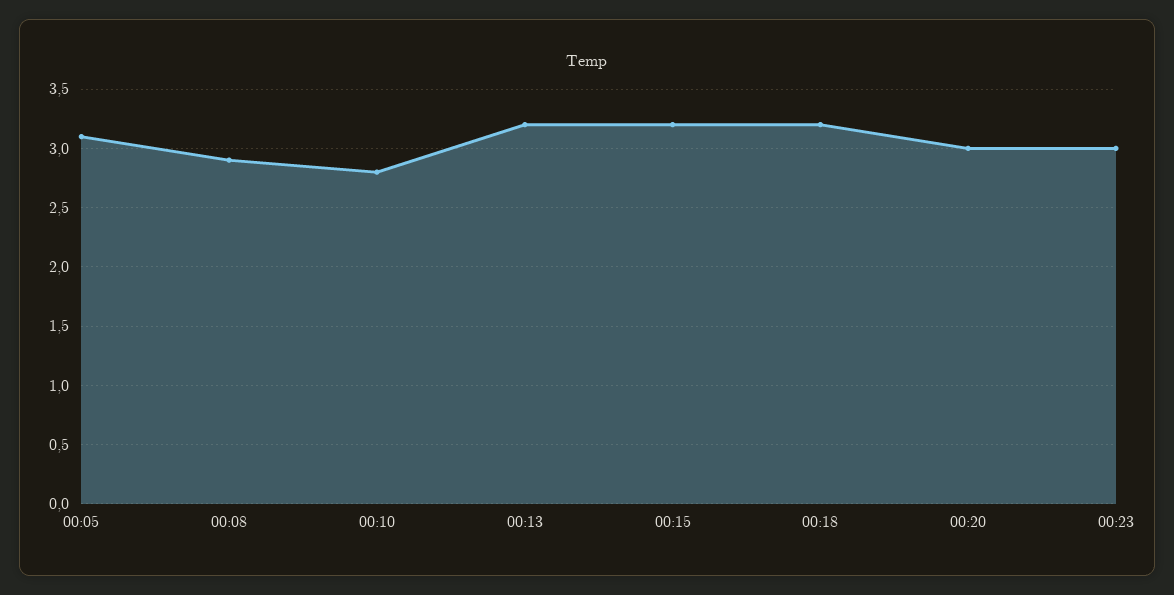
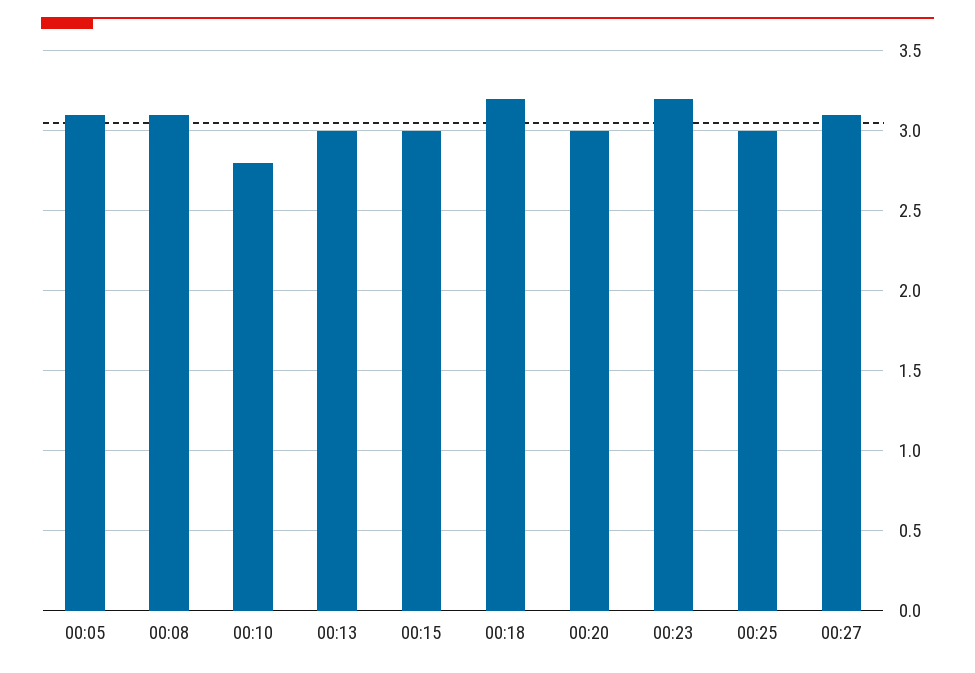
00:08: 2.9 -> 3.1
00:13: 3.2 -> 3
00:15: 3.2 -> 3
00:23: 3 -> 3.2
00:25: none -> 3
00:27: none -> 3.1

